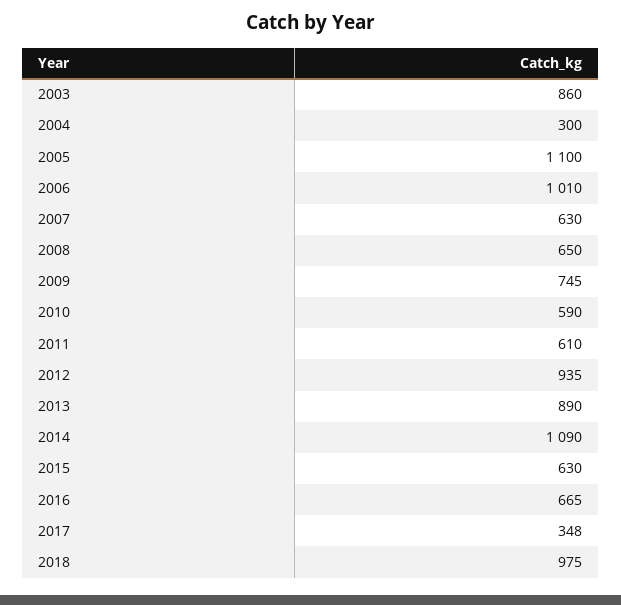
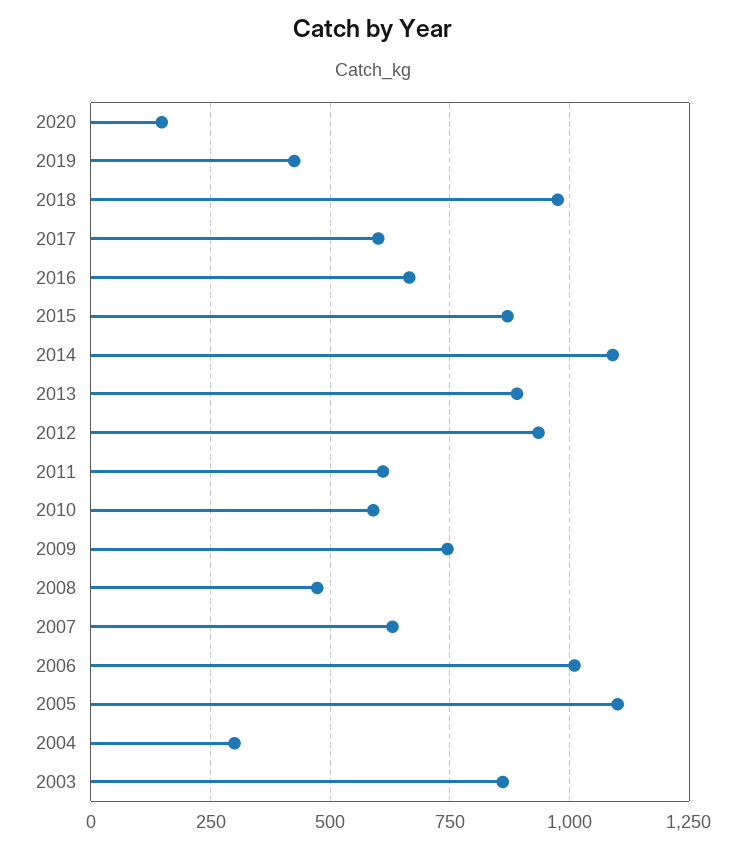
2008: 650 -> 475
2015: 630 -> 875
2017: 348 -> 600
2020: none -> 150
2019: none -> 425

